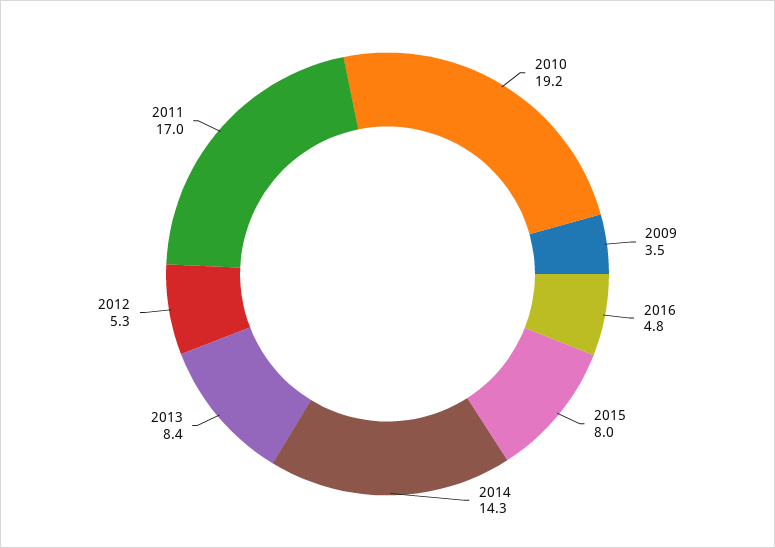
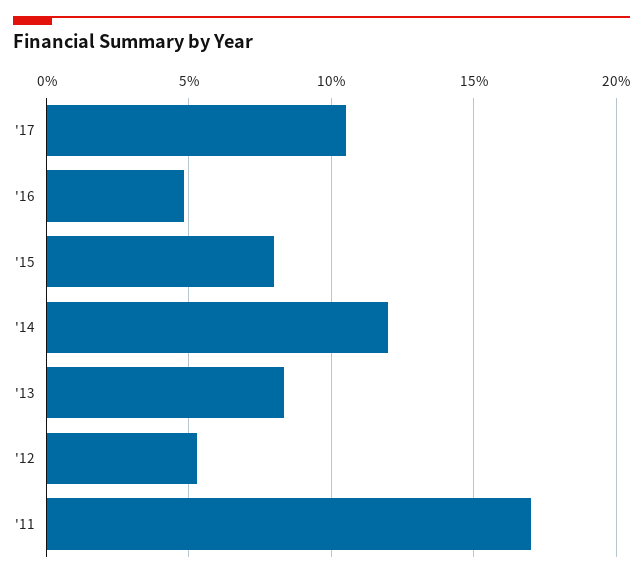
2010: 19.2 -> none
2009: 3.5 -> none
2014: 14.3 -> 12
'17: none -> 10.5

